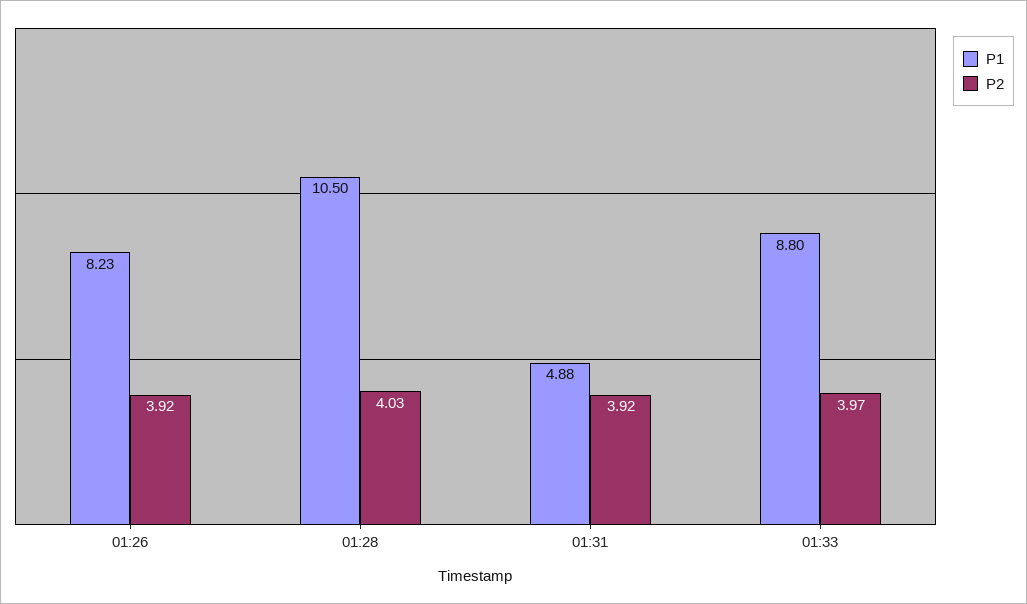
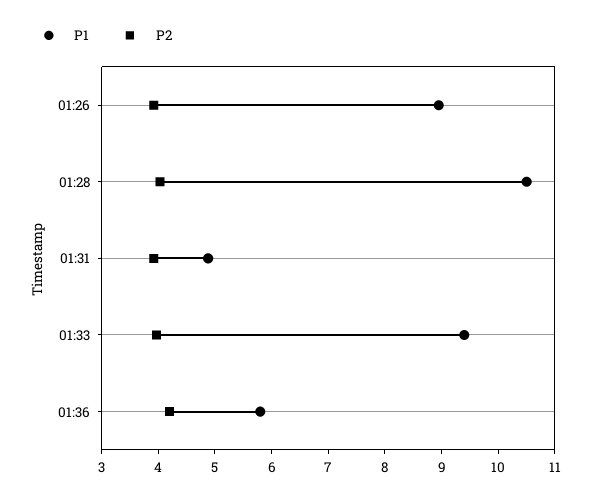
P1, 01:26: 8.23 -> 9
P1, 01:33: 8.8 -> 9.4
P1, 01:36: none -> 5.8
P2, 01:36: none -> 4.2

